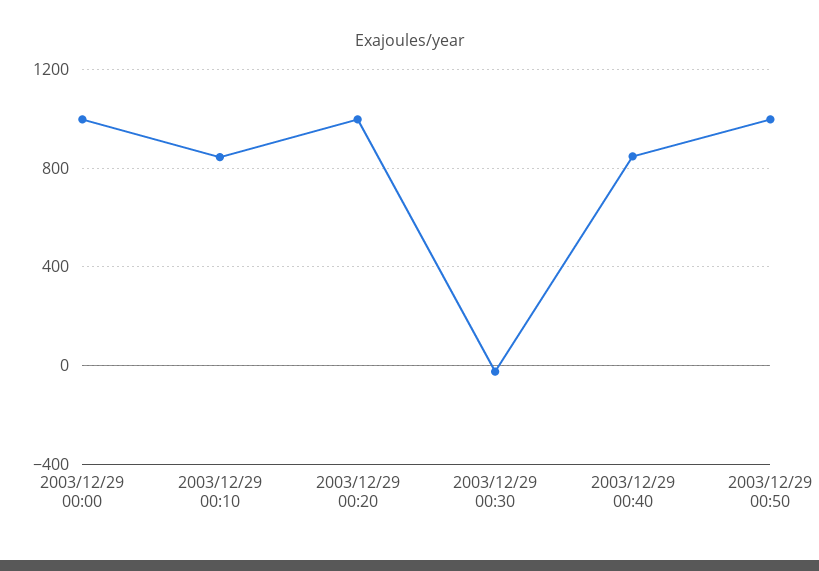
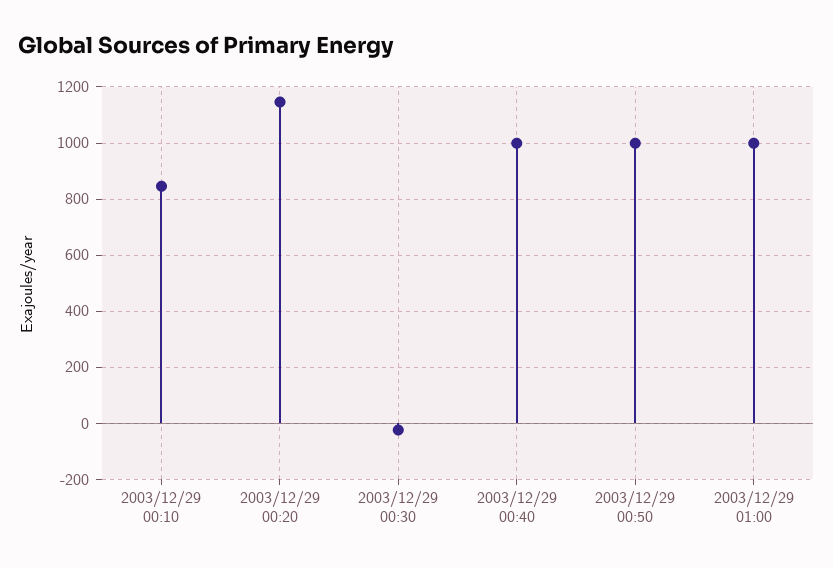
2003/12/29 00:00: 1000 -> none
2003/12/29 00:20: 1000 -> 1150
2003/12/29 00:40: 850 -> 1000
2003/12/29 01:00: none -> 1000

